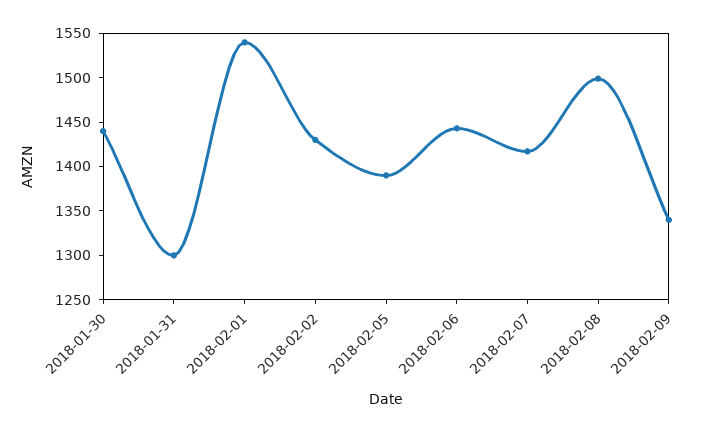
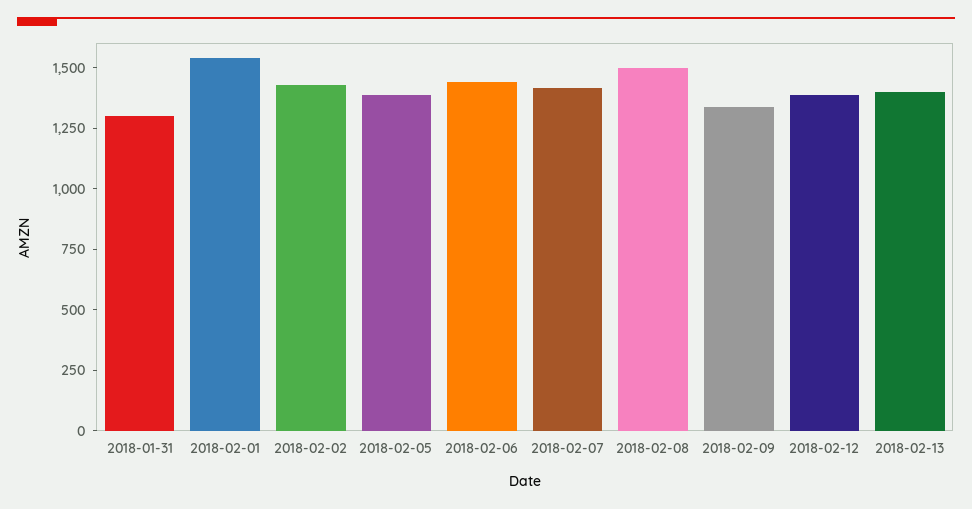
2018-01-30: 1440 -> none
2018-02-12: none -> 1400
2018-02-13: none -> 1400

